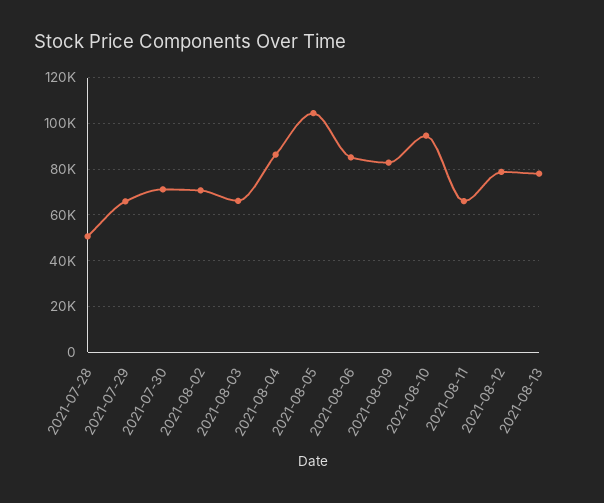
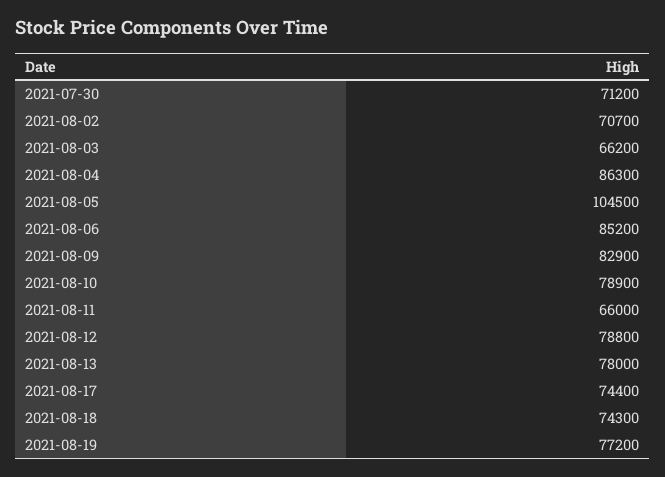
2021-07-28: 50000 -> none
2021-07-29: 65000 -> none
2021-08-10: 95000 -> 78900
2021-08-17: none -> 74400
2021-08-18: none -> 74300
2021-08-19: none -> 77200

